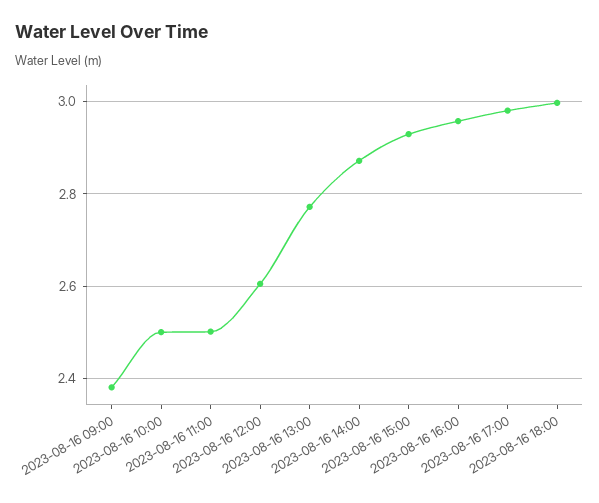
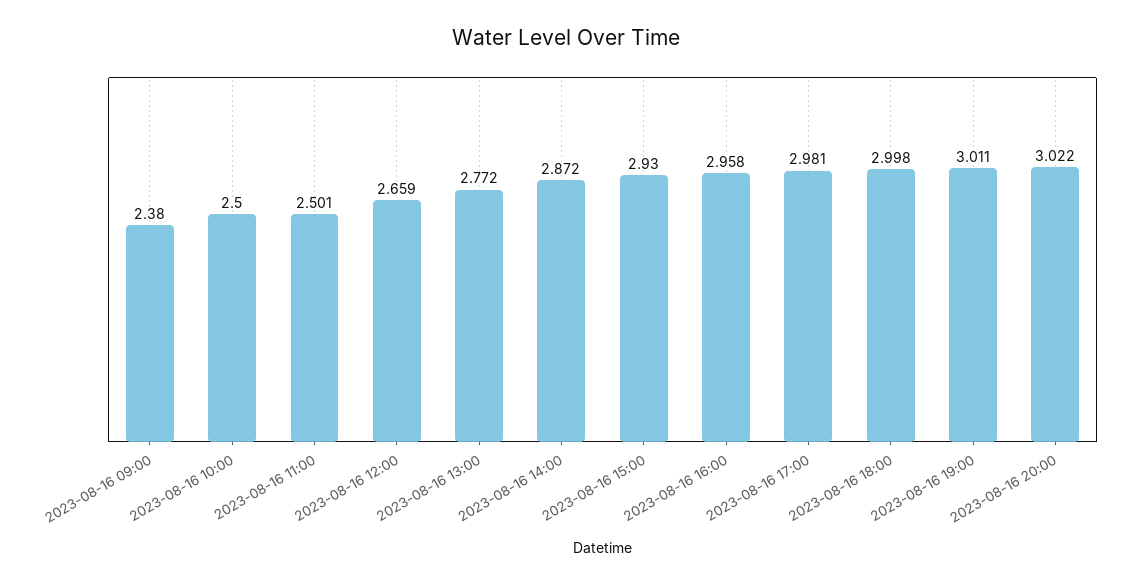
2023-08-16 12:00: 2.6 -> 2.659
2023-08-16 19:00: none -> 3.011
2023-08-16 20:00: none -> 3.022

